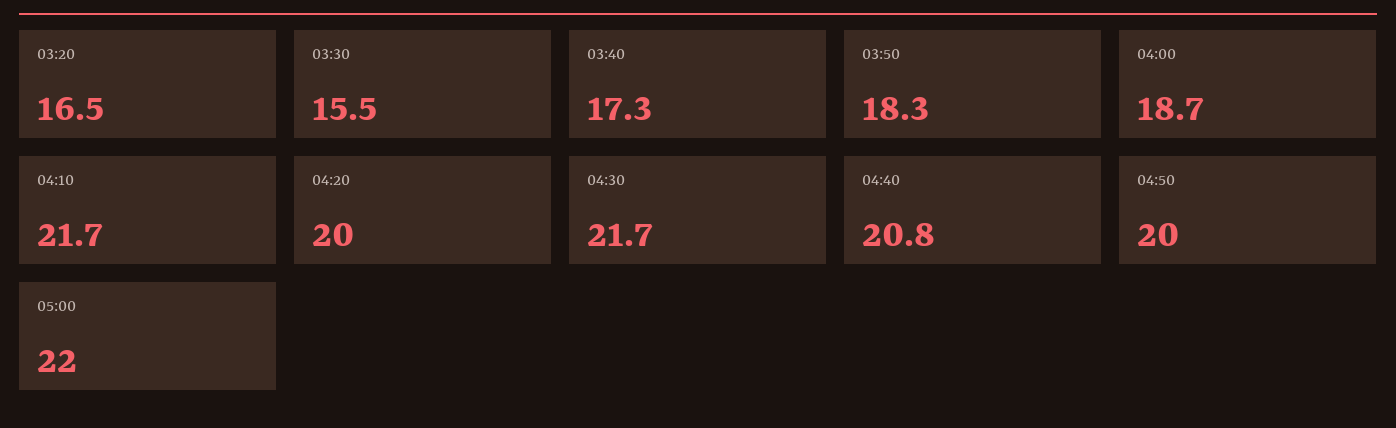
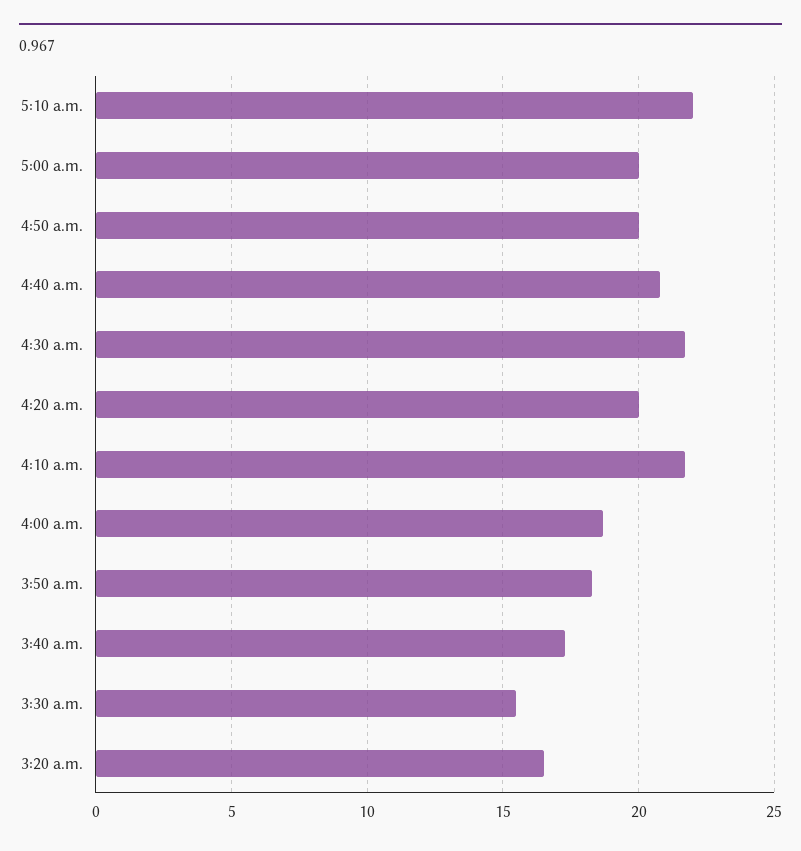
05:00: 22 -> 20
5:10 a.m.: none -> 22

